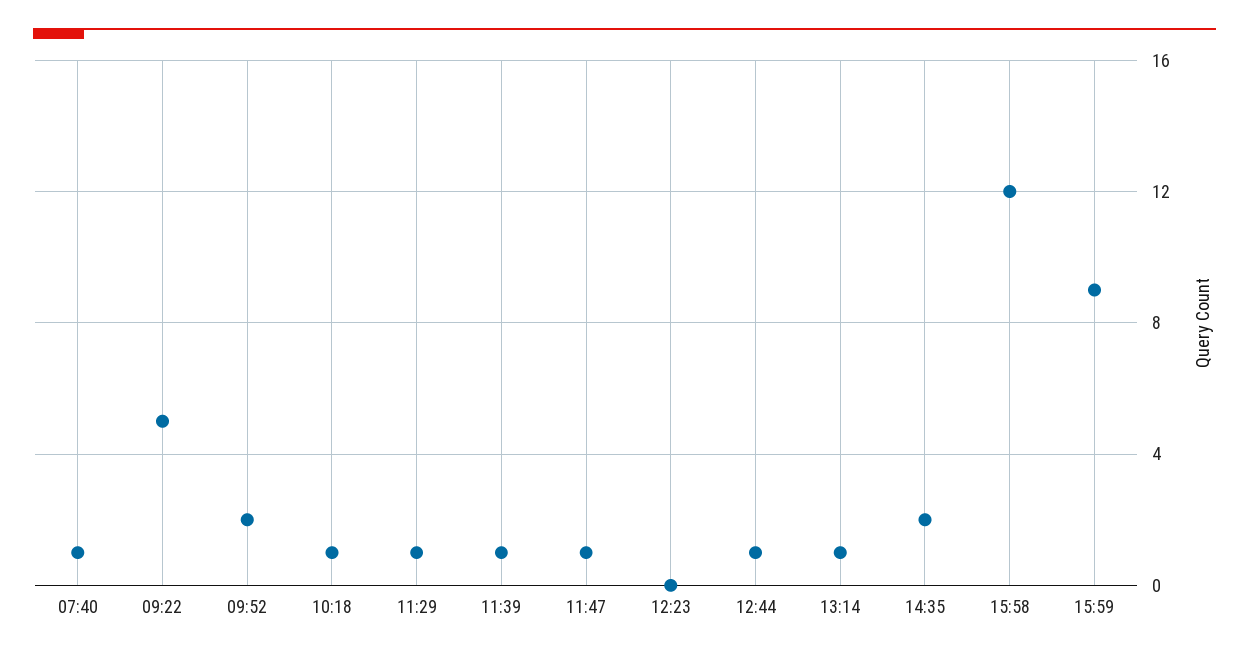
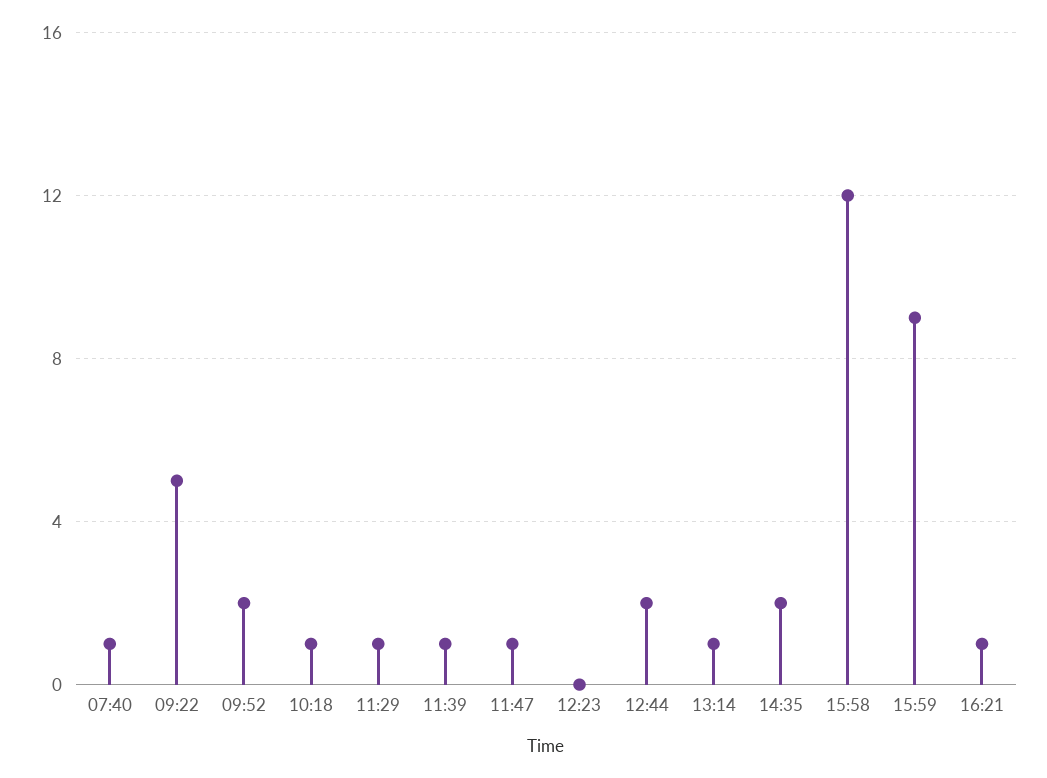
12:44: 1 -> 2
16:21: none -> 1

